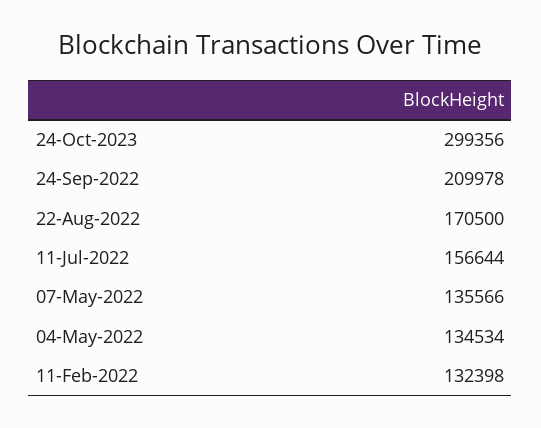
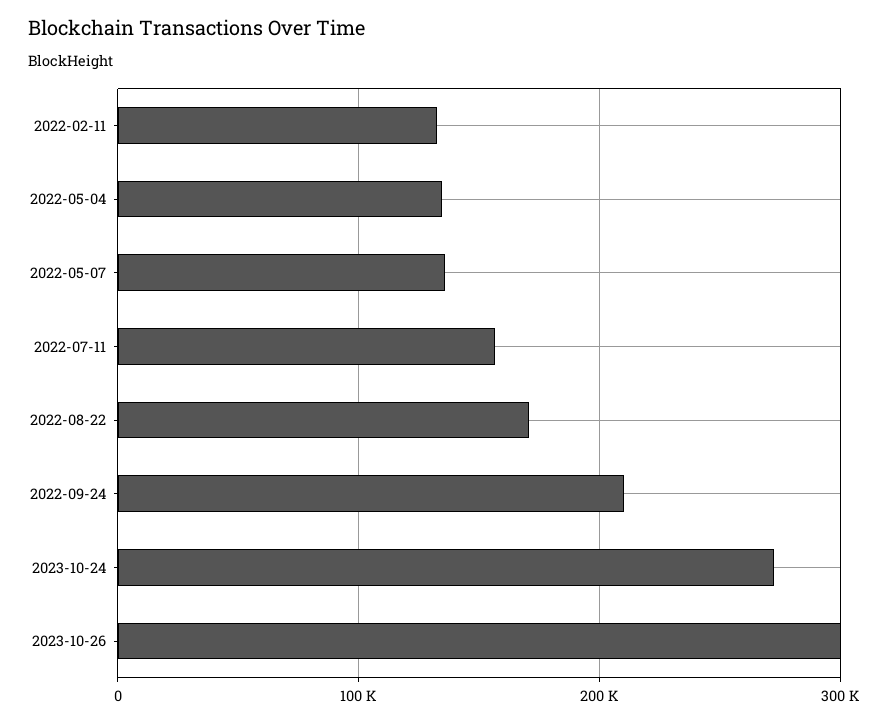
24-Oct-2023: 299356 -> 270000
2023-10-26: none -> 300000

